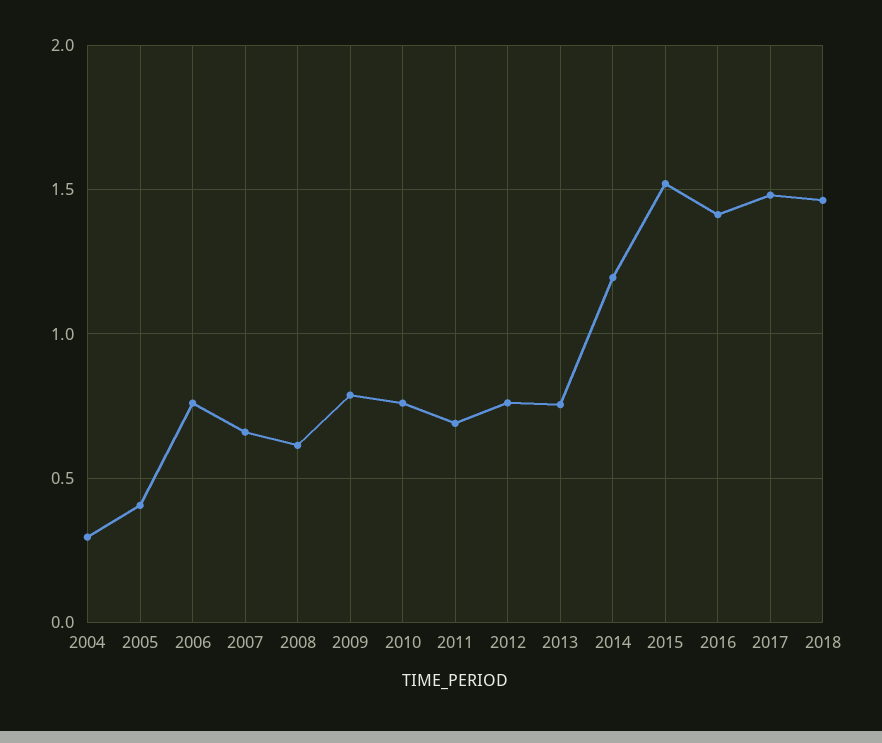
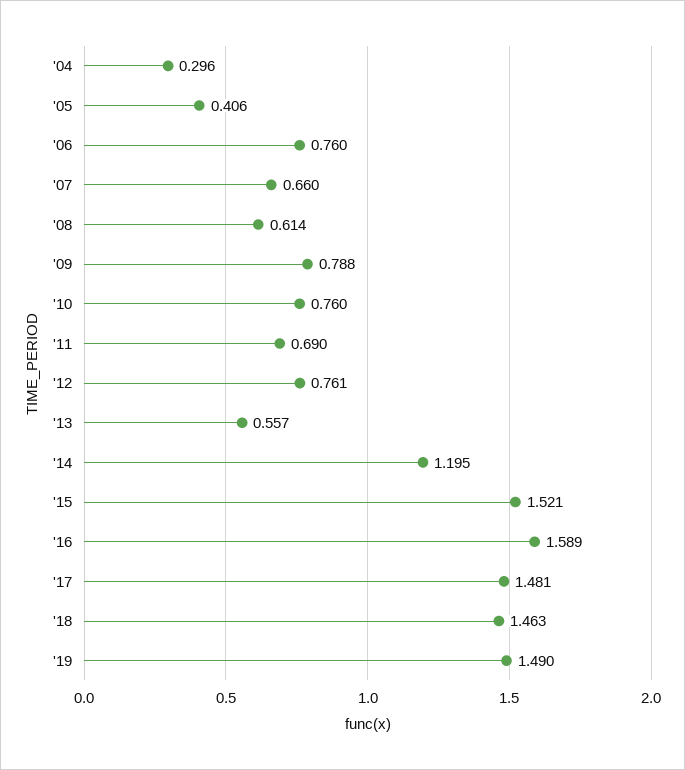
2013: 0.75 -> 0.557
2016: 1.4 -> 1.589
'19: none -> 1.49

